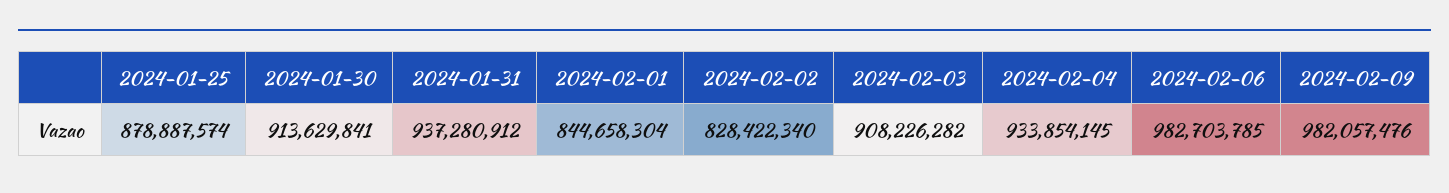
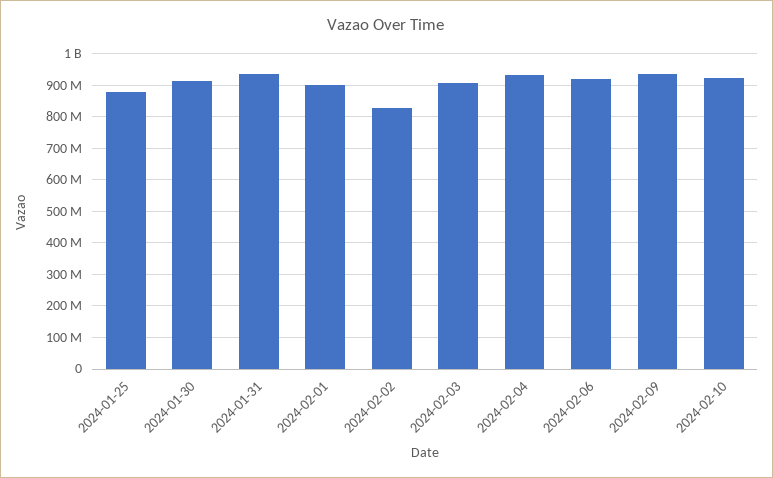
2024-02-01: 844658304 -> 900000000
2024-02-06: 982703785 -> 920000000
2024-02-09: 982057476 -> 940000000
2024-02-10: none -> 920000000

